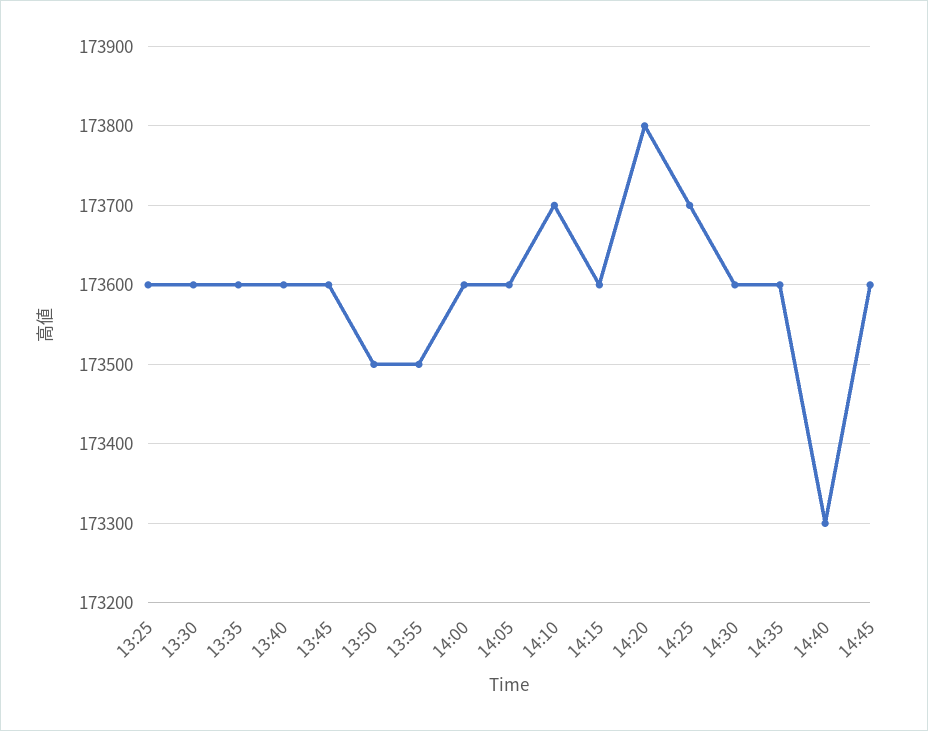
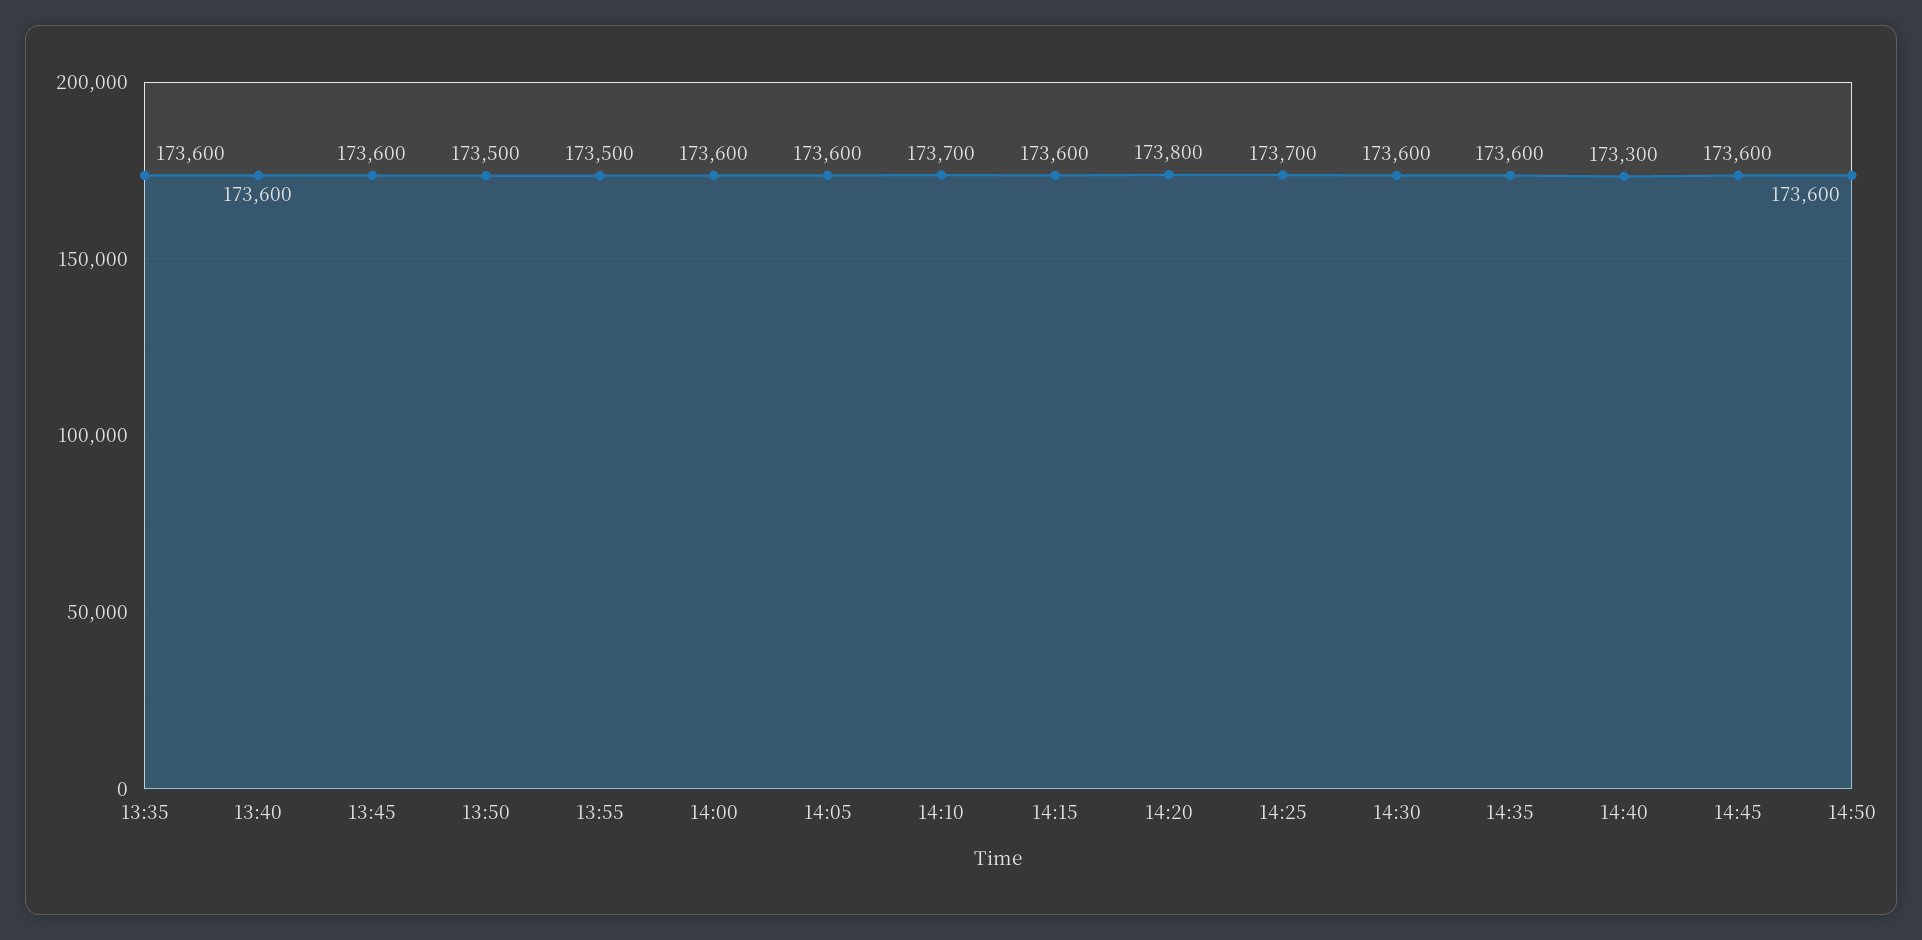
13:25: 173600 -> none
13:30: 173600 -> none
14:50: none -> 173600

